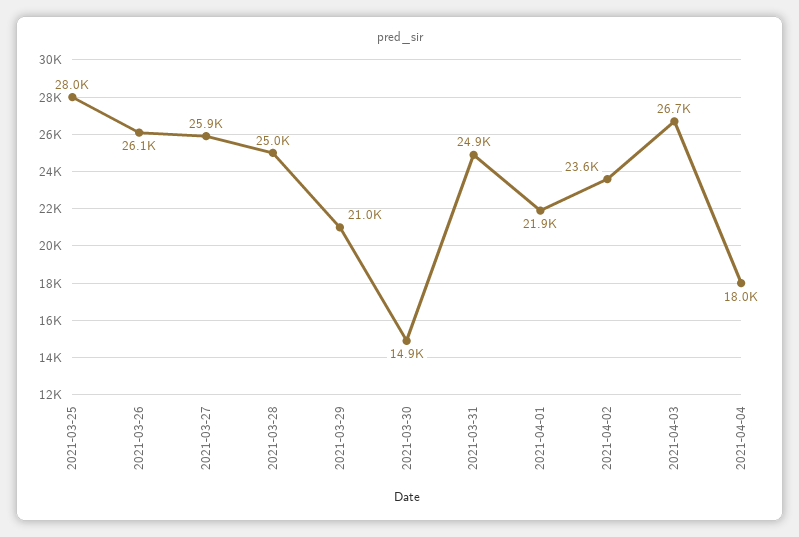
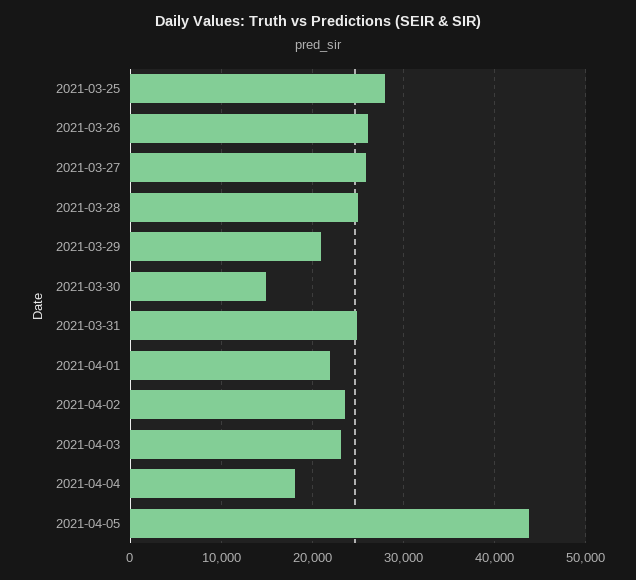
2021-04-03: 26700 -> 23000
2021-04-05: none -> 44000

